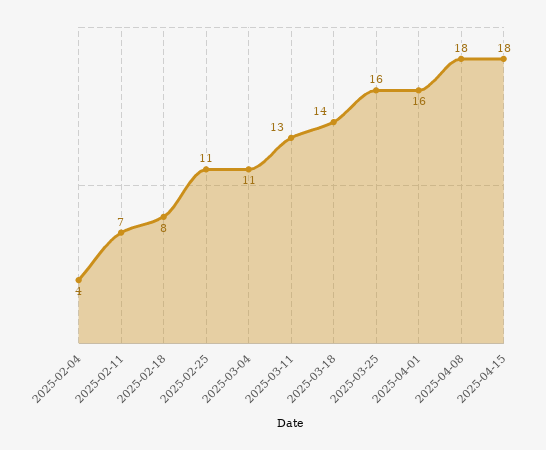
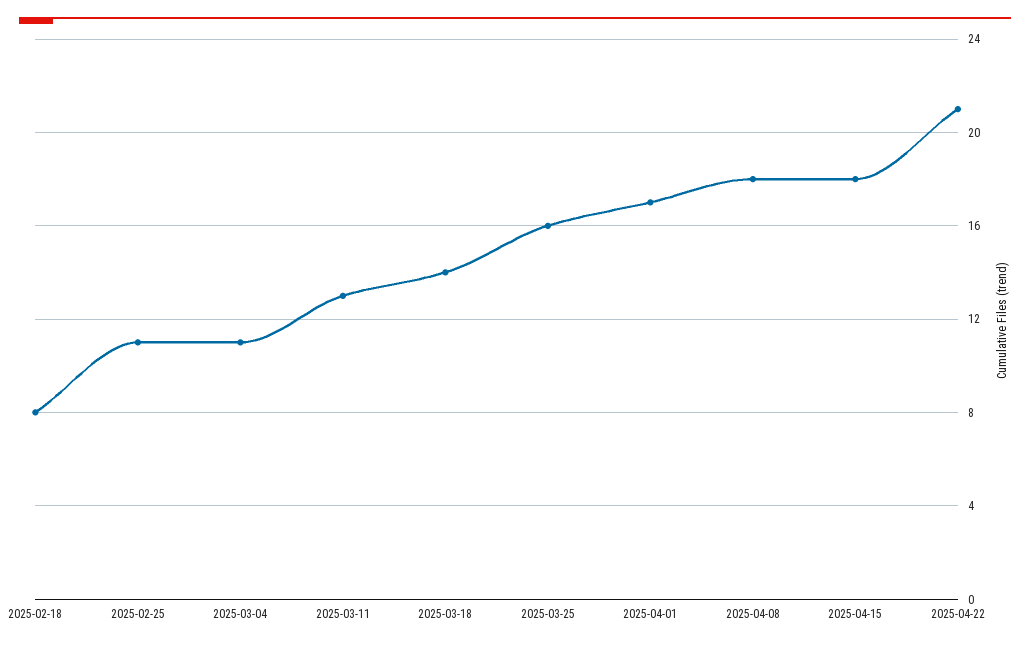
2025-02-04: 4 -> none
2025-02-11: 7 -> none
2025-04-01: 16 -> 17
2025-04-22: none -> 21

